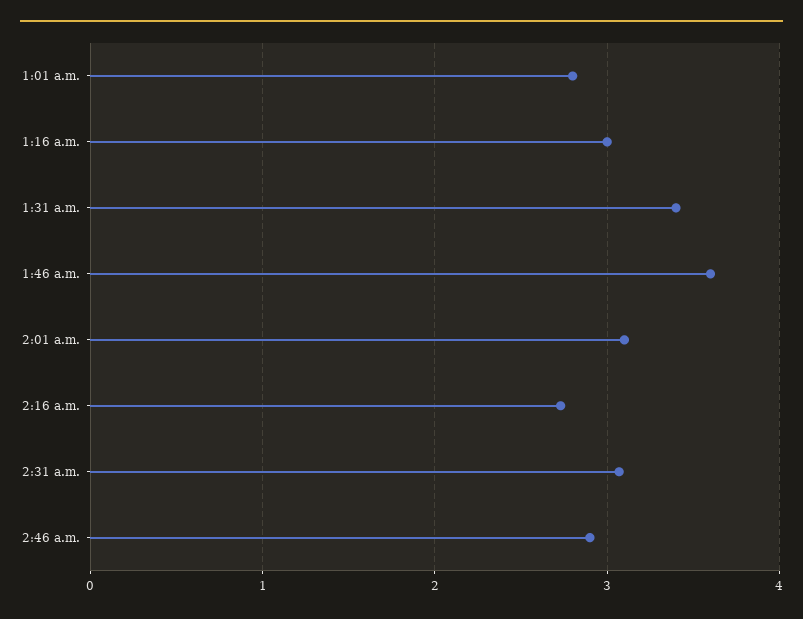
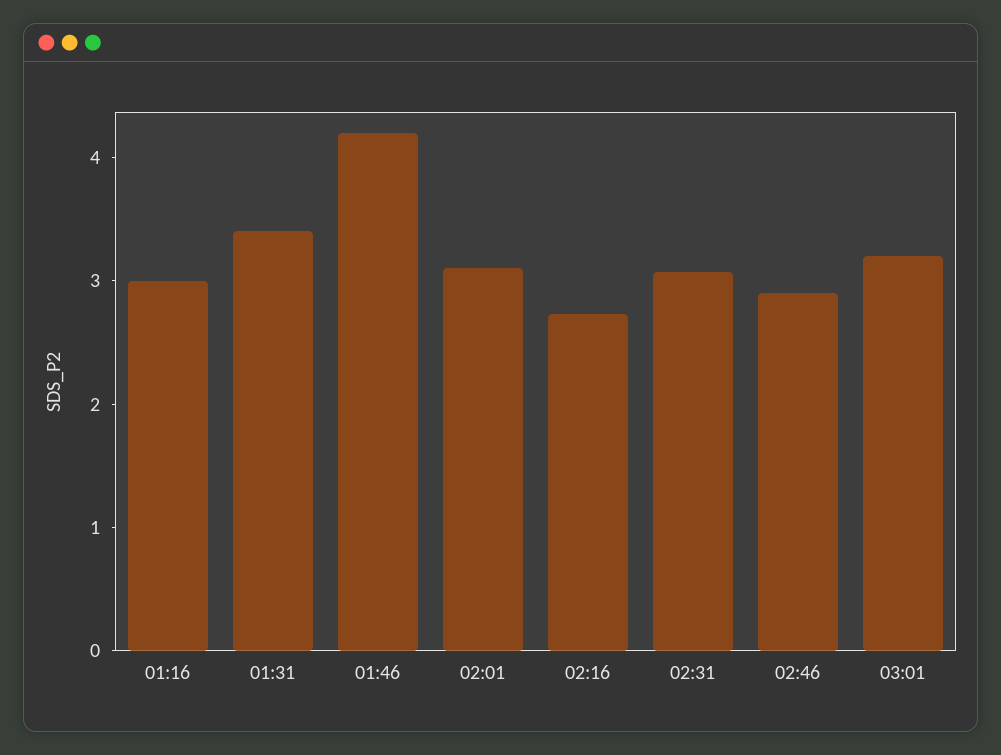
1:01 a.m.: 2.8 -> none
1:46 a.m.: 3.6 -> 4.2
03:01: none -> 3.2

